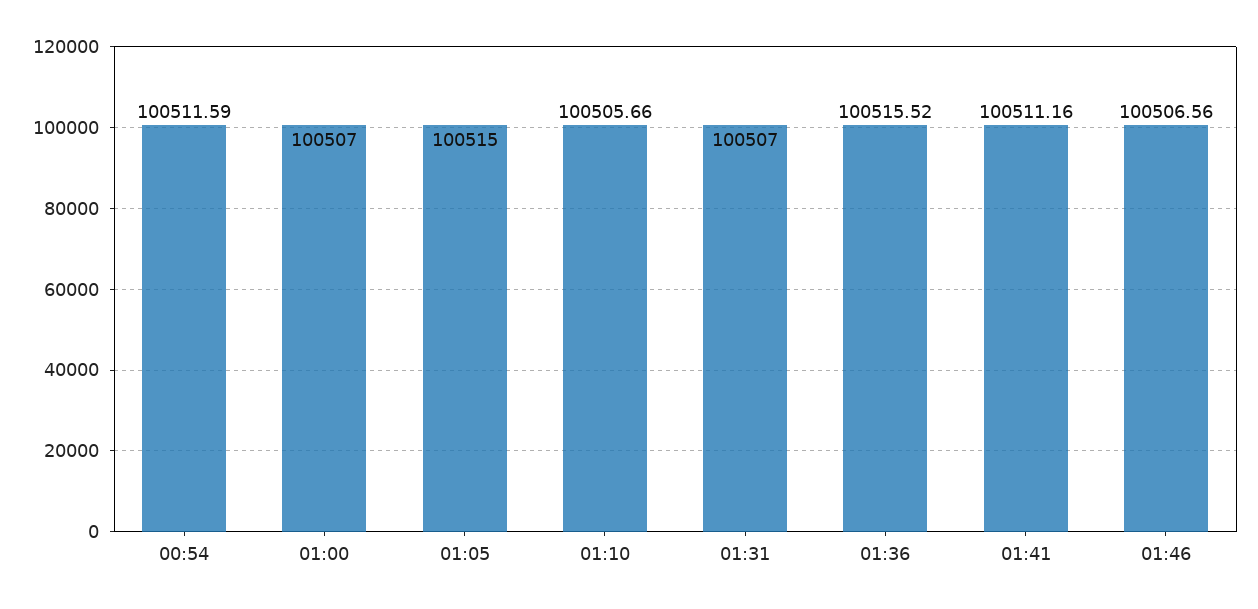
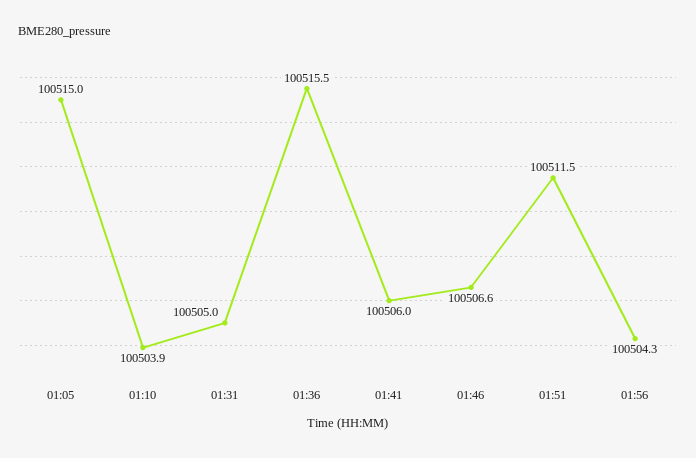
00:54: 100511.59 -> none
01:00: 100507 -> none
01:10: 100505.66 -> 100503.9
01:31: 100507 -> 100505
01:41: 100511.16 -> 100506
01:51: none -> 100511.5
01:56: none -> 100504.3

